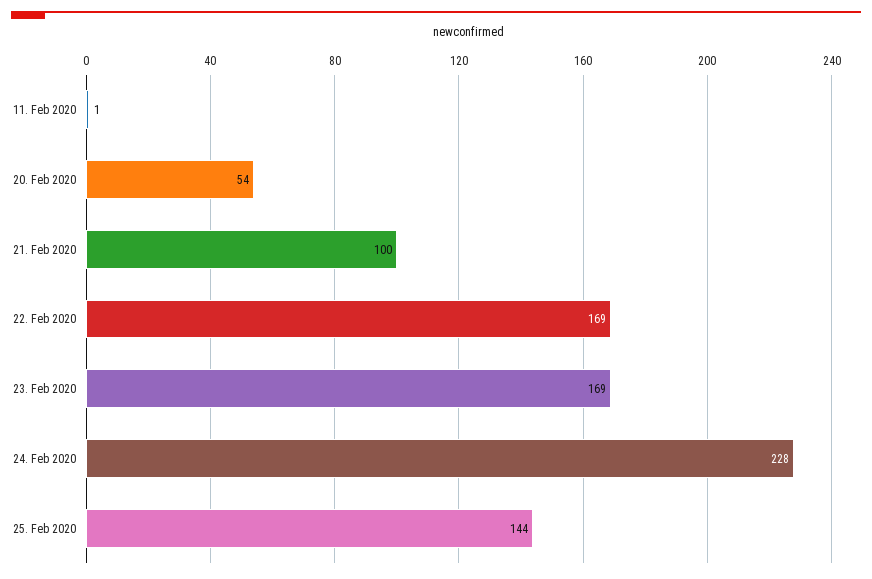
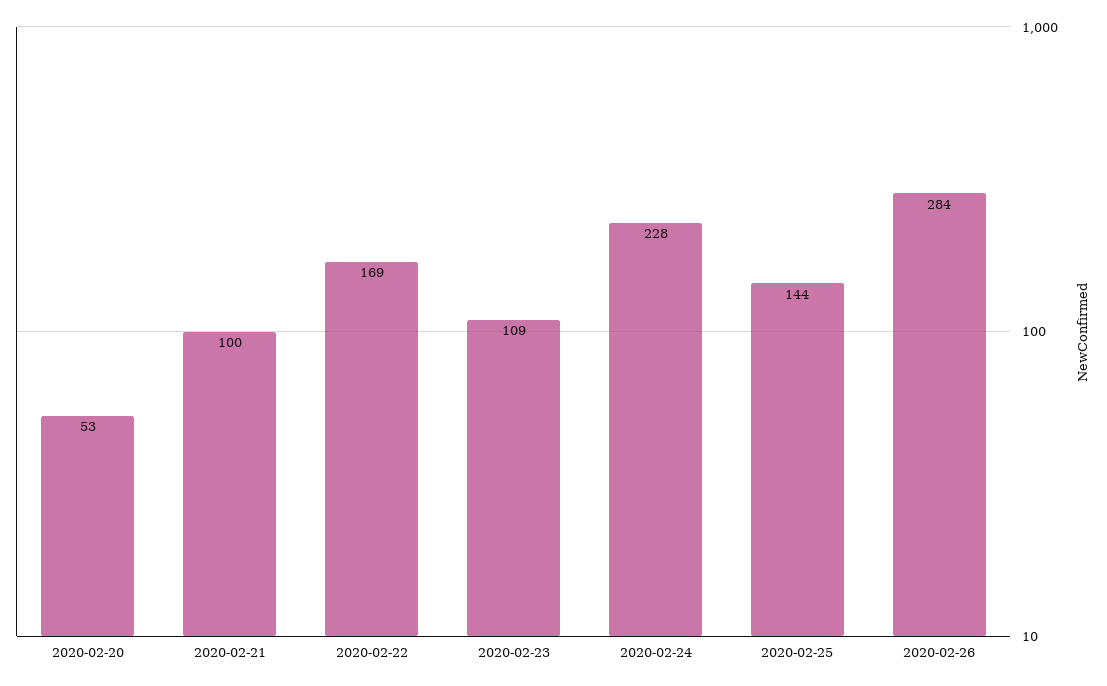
11. Feb 2020: 1 -> none
20. Feb 2020: 54 -> 53
23. Feb 2020: 169 -> 109
2020-02-26: none -> 284

